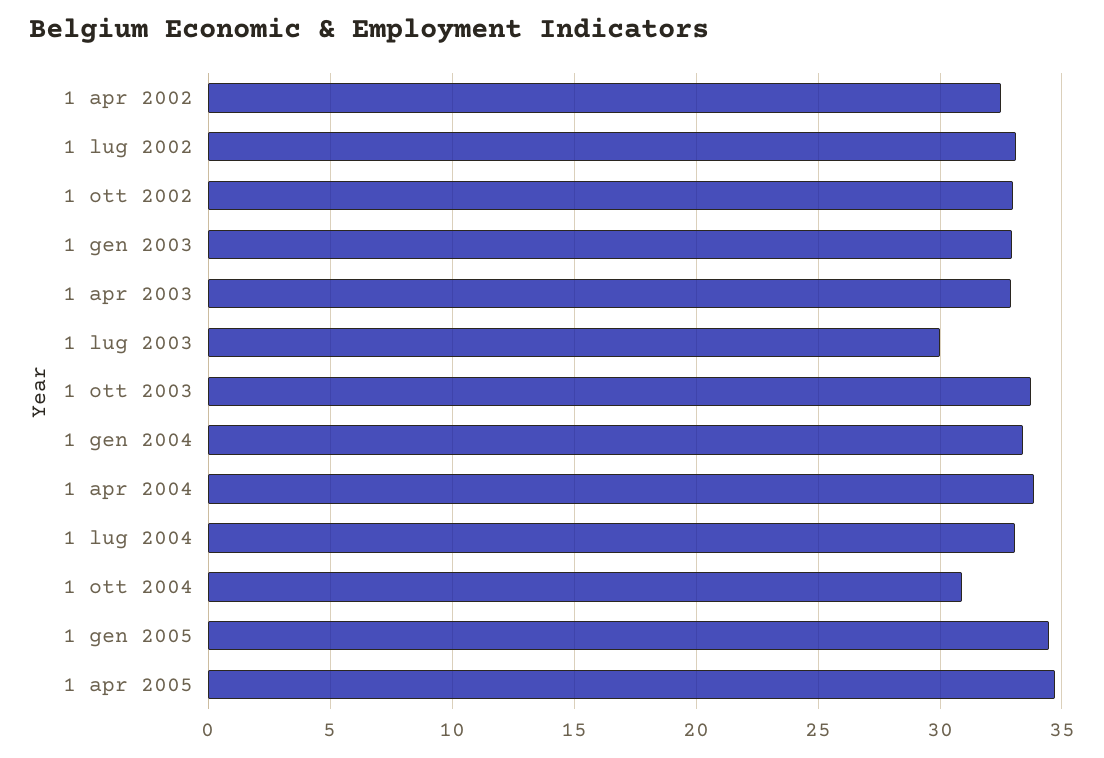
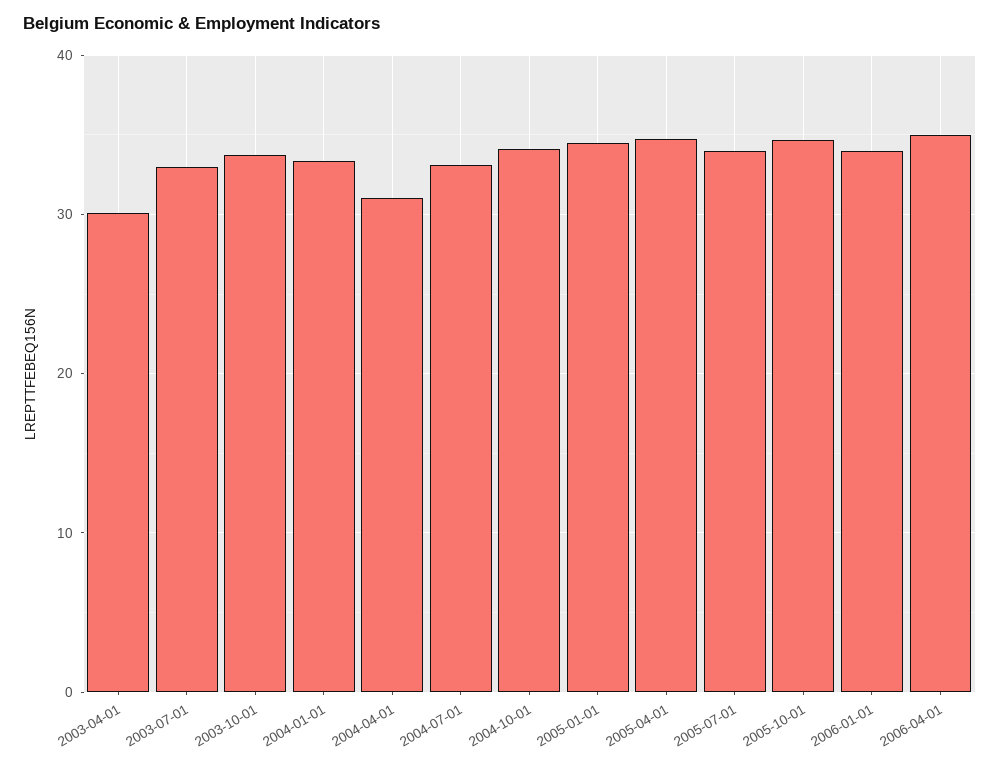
1 apr 2002: 32.5 -> none
1 lug 2002: 33 -> none
1 ott 2002: 33 -> none
1 gen 2003: 33 -> none
1 apr 2003: 33 -> 30
1 lug 2003: 30 -> 33
1 apr 2004: 34 -> 31
1 ott 2004: 31 -> 34
2005-07-01: none -> 34
2005-10-01: none -> 35
2006-01-01: none -> 34
2006-04-01: none -> 35

